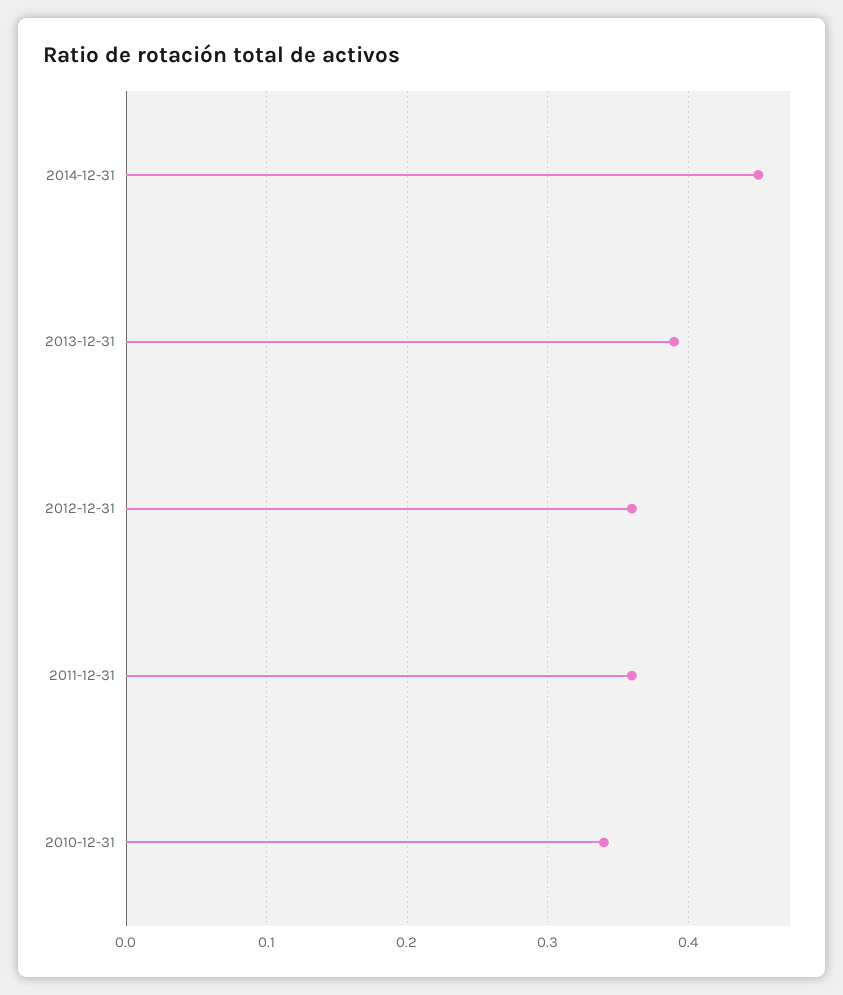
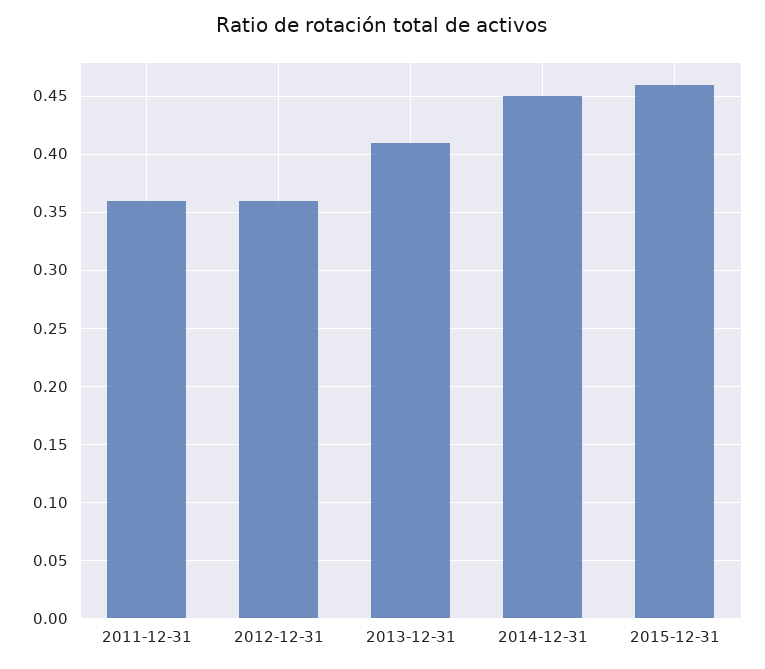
2013-12-31: 0.39 -> 0.41
2010-12-31: 0.34 -> none
2015-12-31: none -> 0.46

